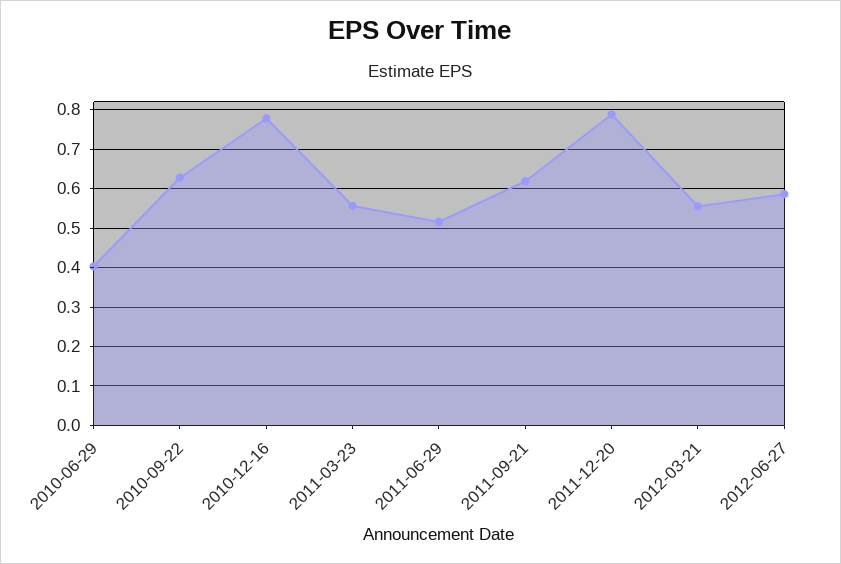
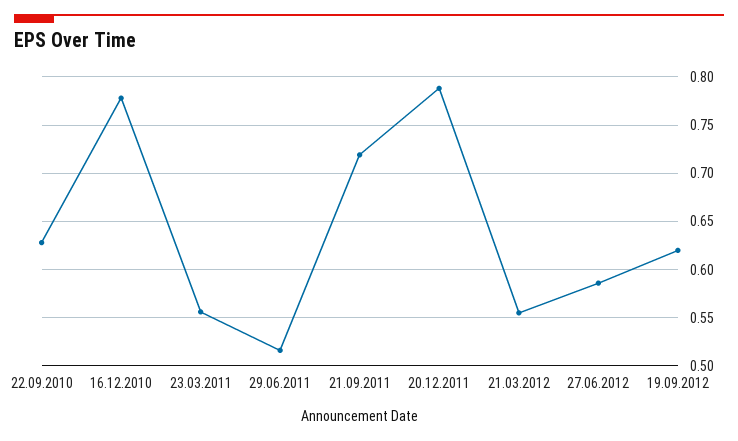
2010-06-29: 0.4 -> none
2011-09-21: 0.62 -> 0.72
19.09.2012: none -> 0.62

